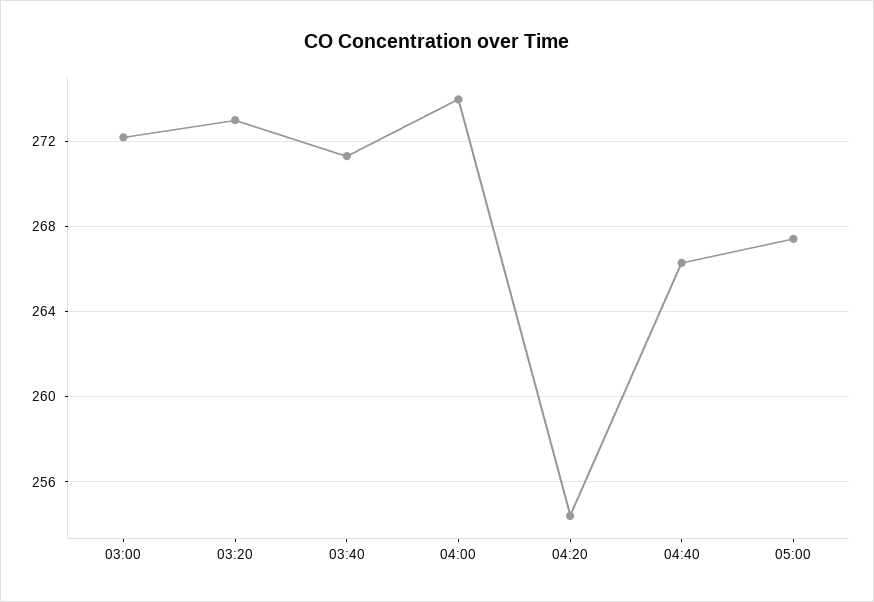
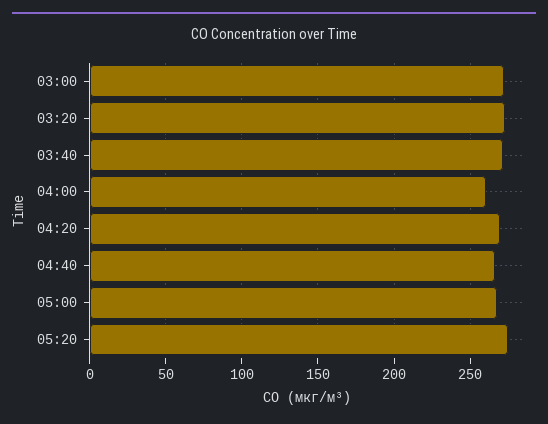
04:00: 274 -> 260
04:20: 254.5 -> 270
05:20: none -> 275

